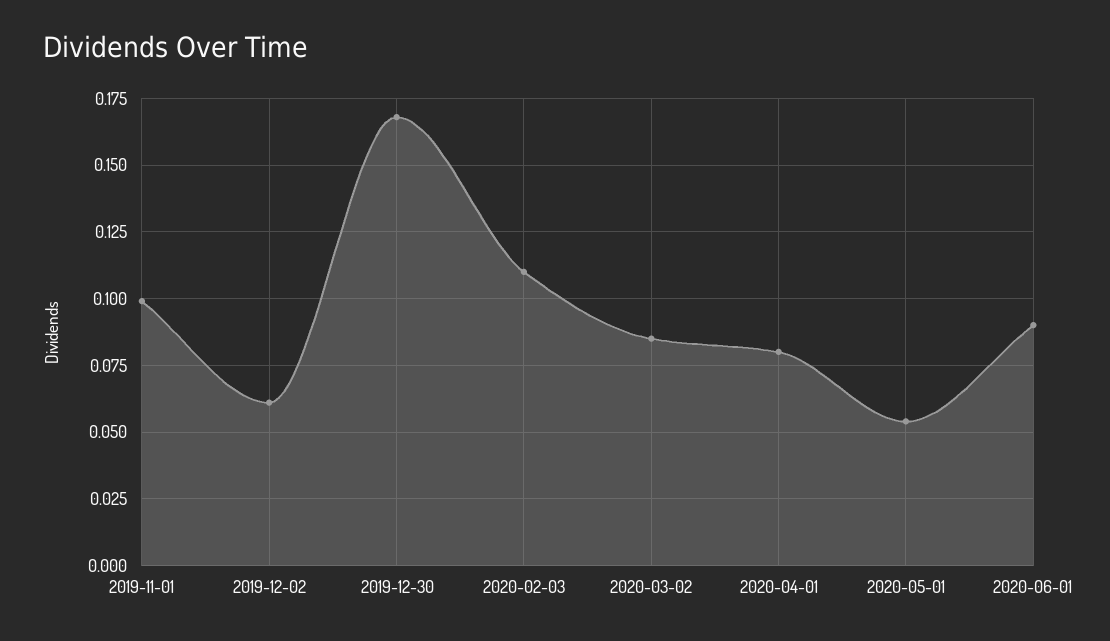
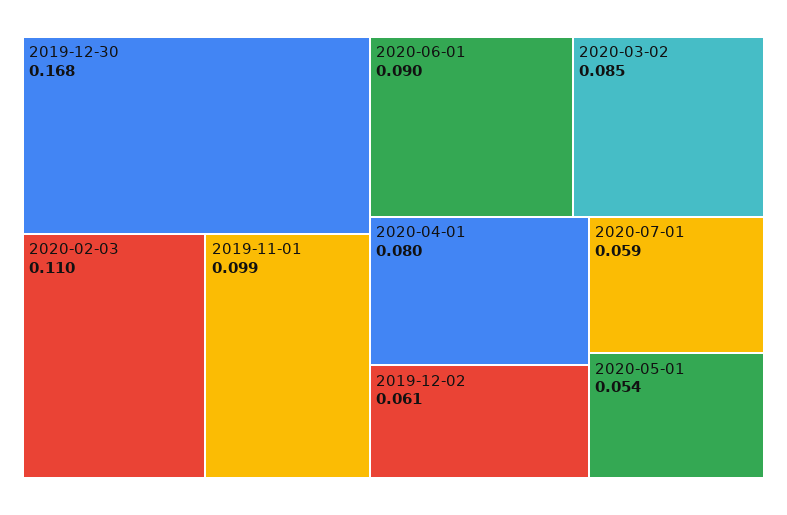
2020-07-01: none -> 0.059

